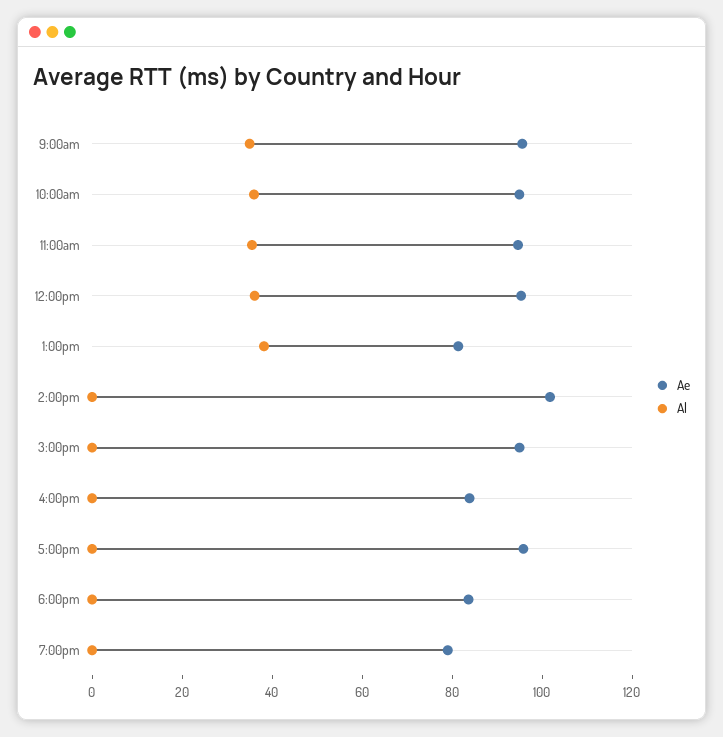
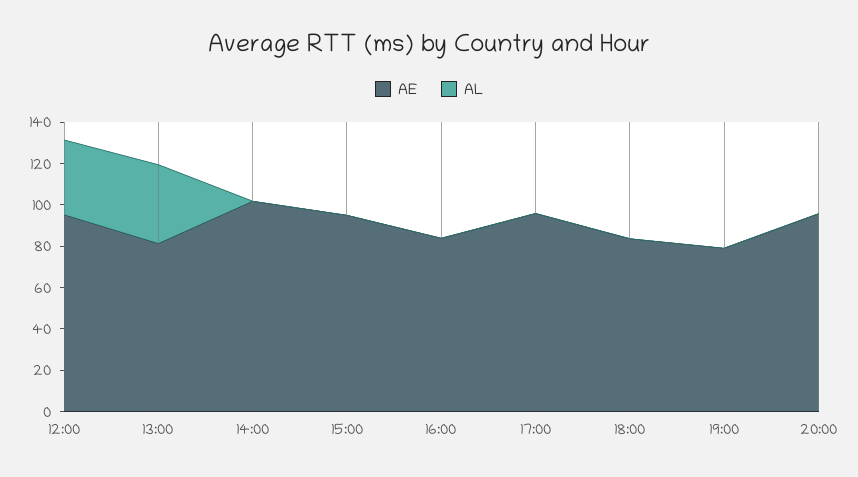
Ae, 9:00am: 95 -> none
Al, 9:00am: 35 -> none
Ae, 10:00am: 95 -> none
Al, 10:00am: 35 -> none
Ae, 11:00am: 95 -> none
Al, 11:00am: 35 -> none
Ae, 20:00: none -> 95
Al, 20:00: none -> 0

